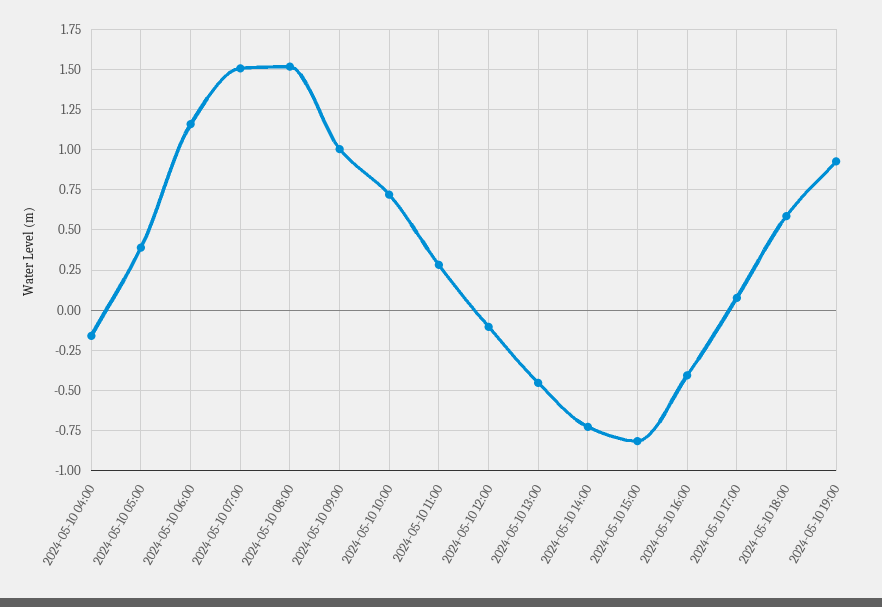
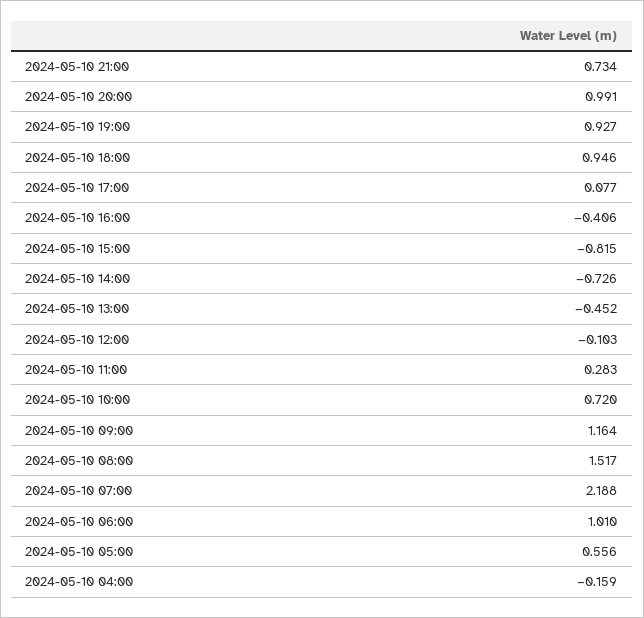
2024-05-10 05:00: 0.4 -> 0.556
2024-05-10 06:00: 1.15 -> 1.01
2024-05-10 07:00: 1.5 -> 2.188
2024-05-10 09:00: 1 -> 1.164
2024-05-10 18:00: 0.6 -> 0.946
2024-05-10 21:00: none -> 0.734
2024-05-10 20:00: none -> 0.991

